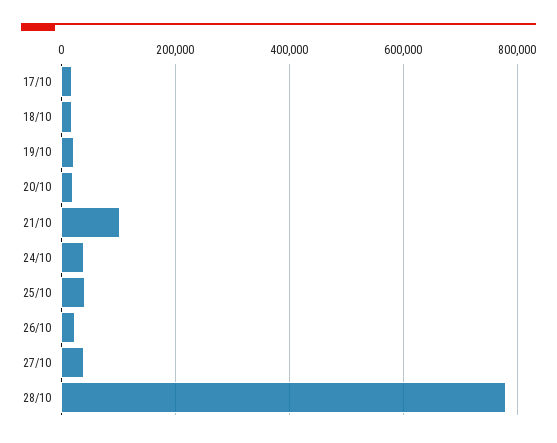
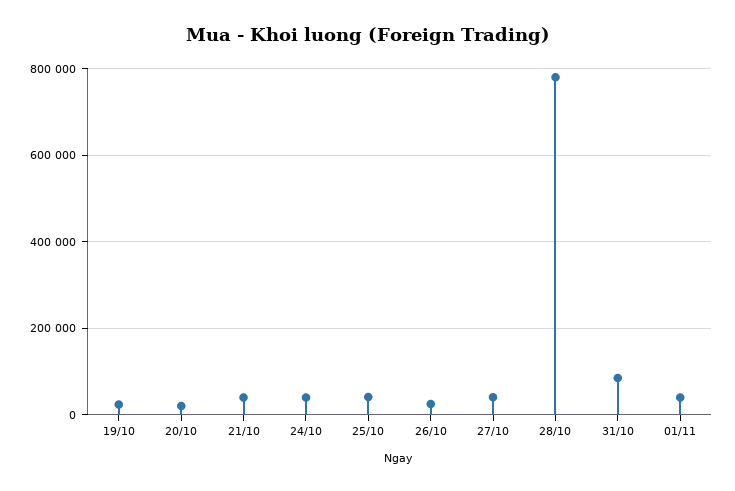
17/10: 20000 -> none
18/10: 20000 -> none
21/10: 100000 -> 40000
31/10: none -> 80000
01/11: none -> 40000

